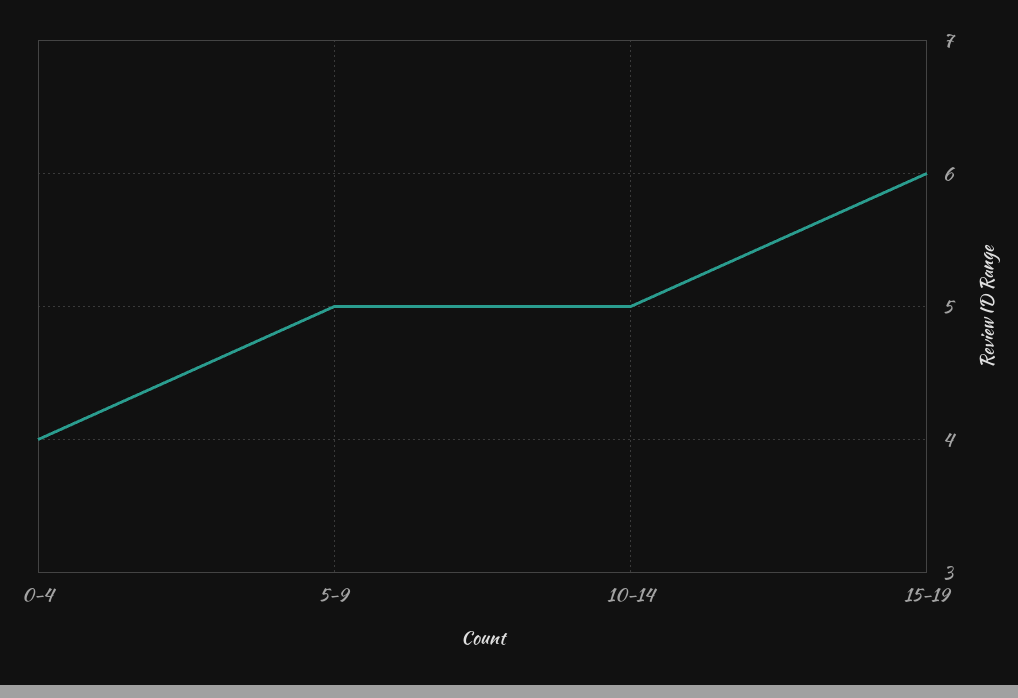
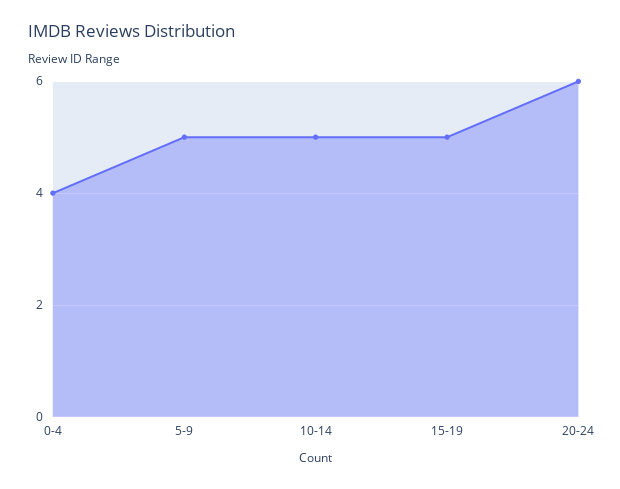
15-19: 6 -> 5
20-24: none -> 6

